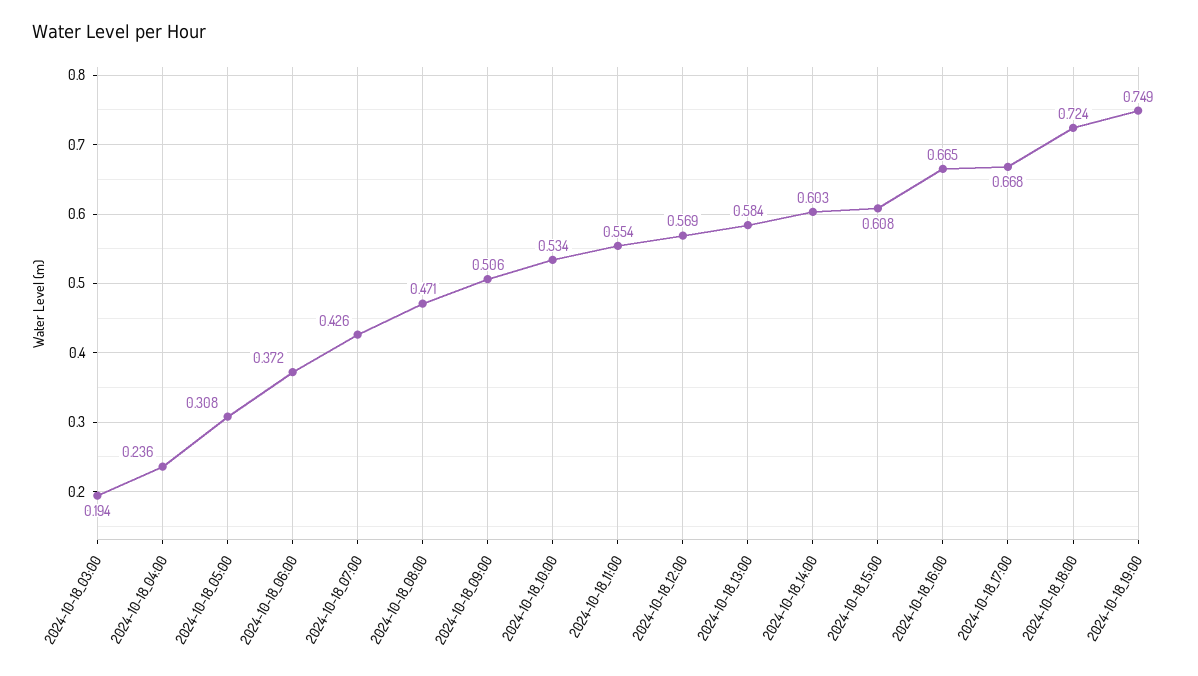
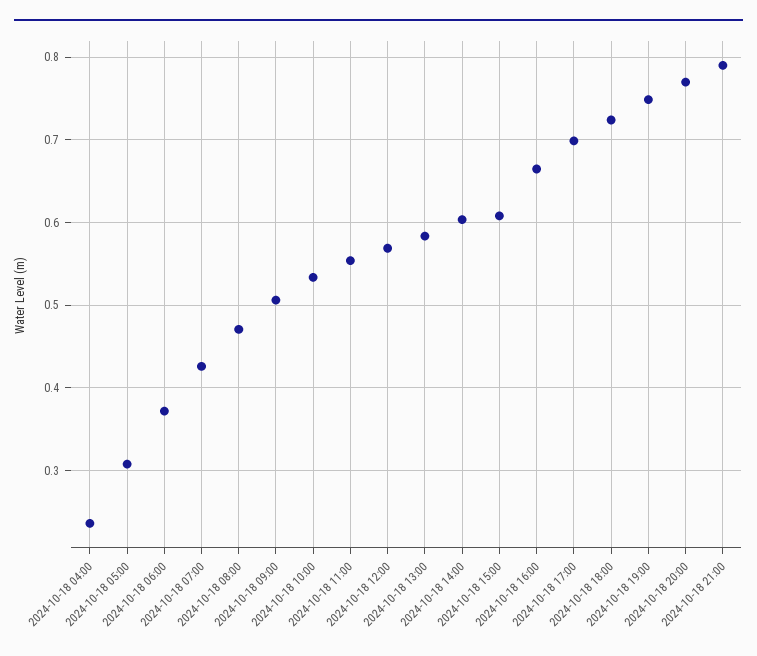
2024-10-18_03:00: 0.194 -> none
2024-10-18_17:00: 0.668 -> 0.7
2024-10-18 20:00: none -> 0.77
2024-10-18 21:00: none -> 0.79

